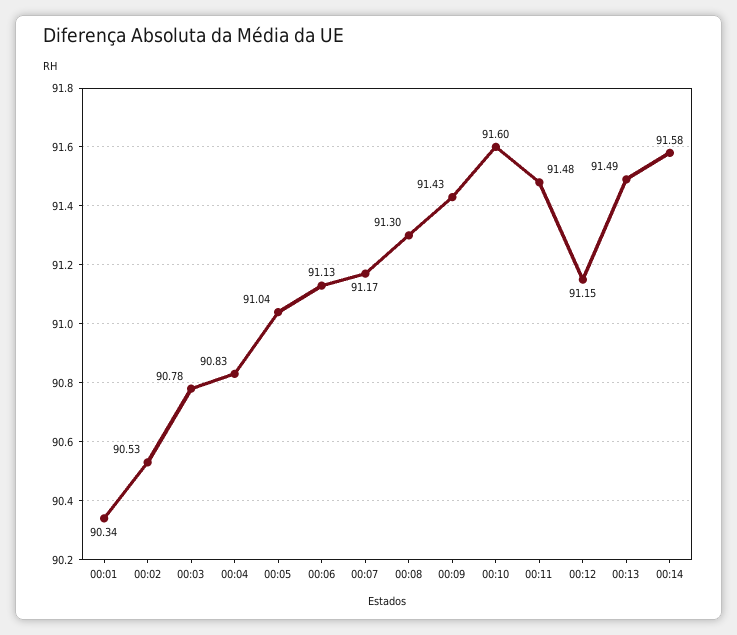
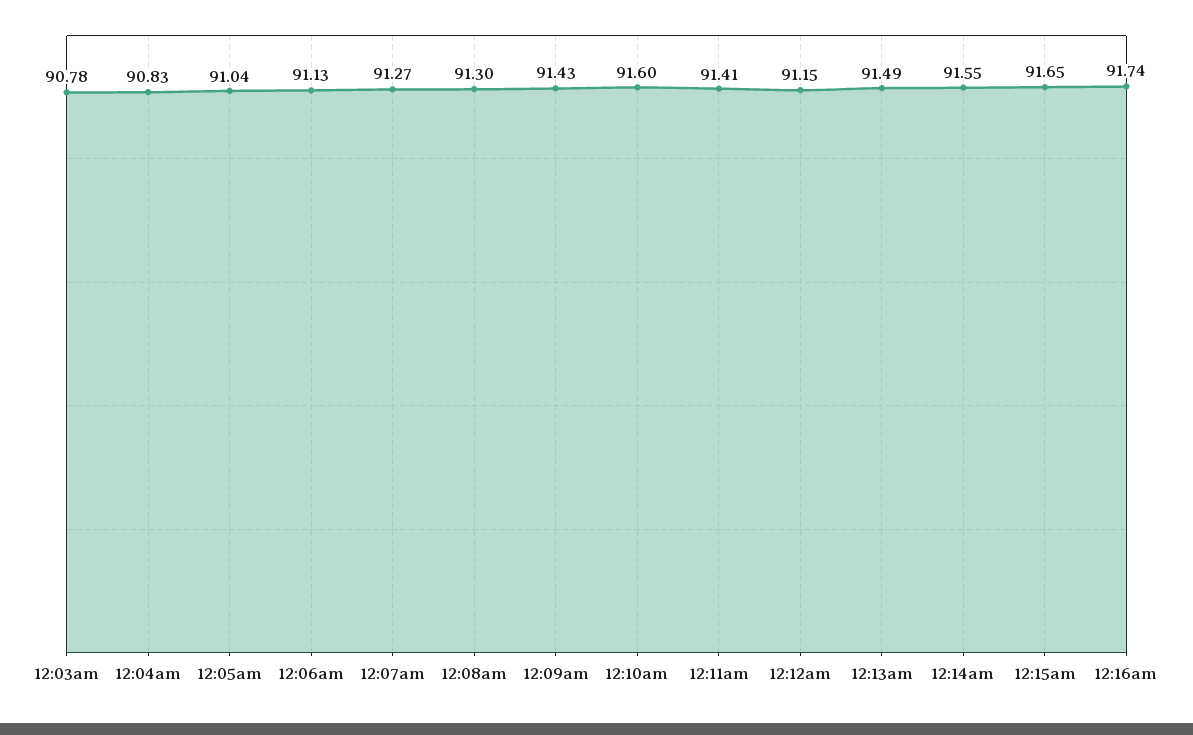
00:01: 90.34 -> none
00:02: 90.53 -> none
00:07: 91.17 -> 91.27
00:11: 91.48 -> 91.41
00:14: 91.58 -> 91.55
12:15am: none -> 91.65
12:16am: none -> 91.74

